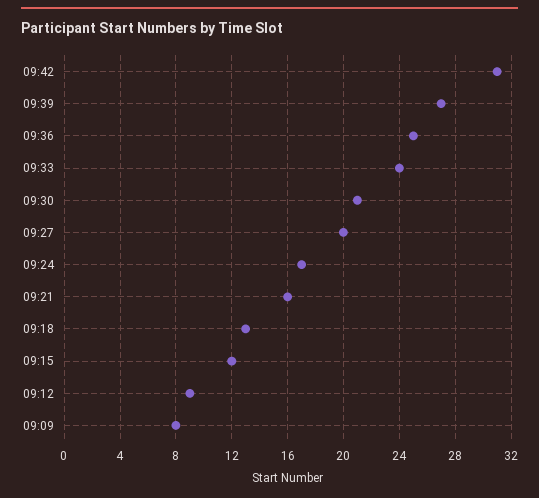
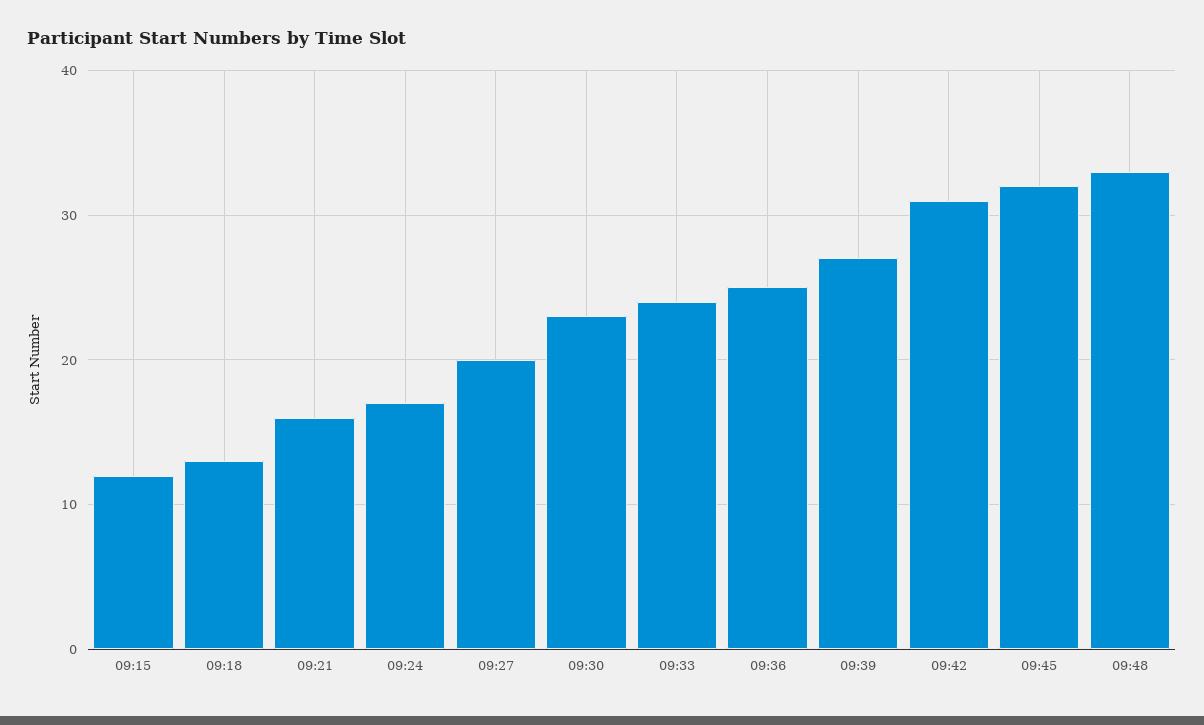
09:30: 21 -> 23
09:12: 9 -> none
09:09: 8 -> none
09:45: none -> 32
09:48: none -> 33

